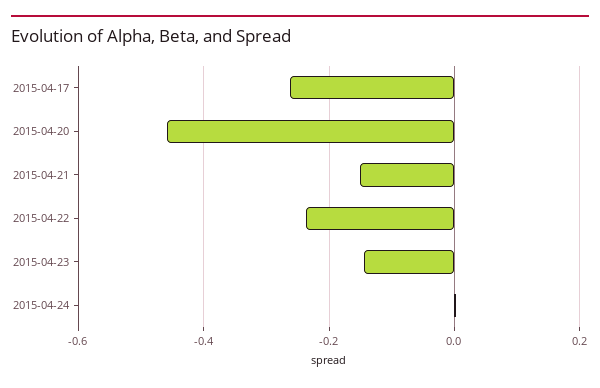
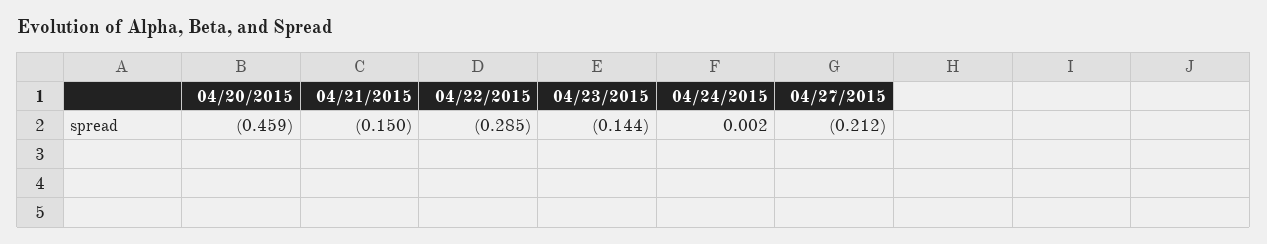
2015-04-17: -0.26 -> none
2015-04-22: -0.24 -> -0.285
04/27/2015: none -> -0.212

